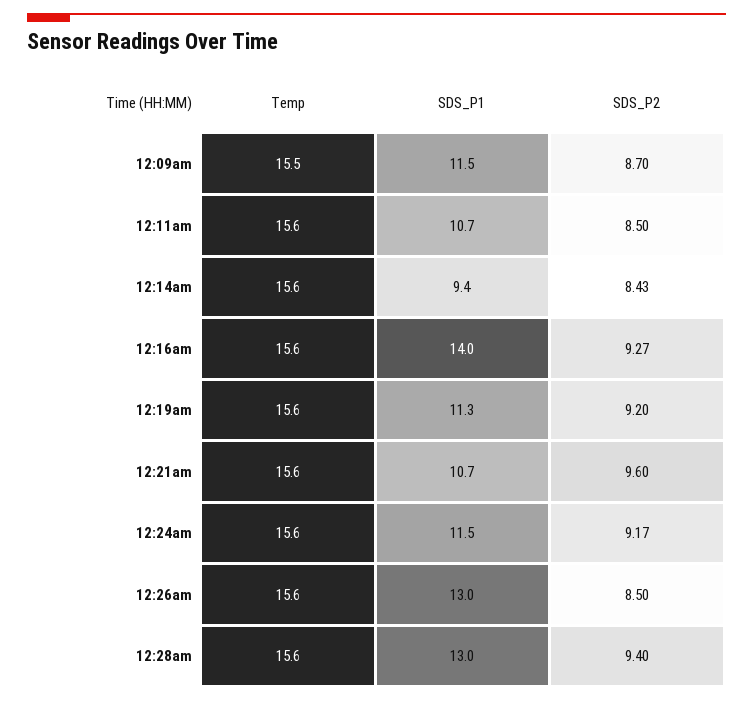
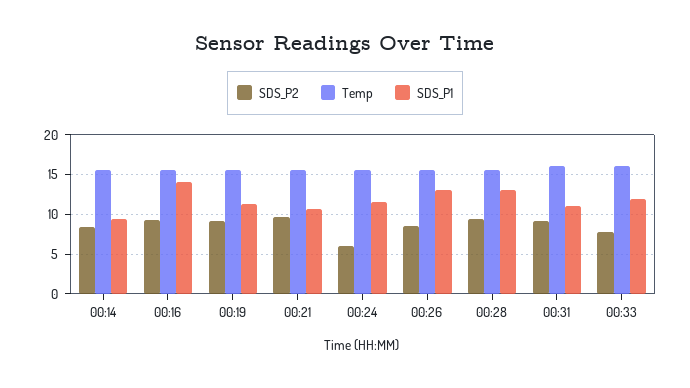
Temp, 12:09am: 15.5 -> none
SDS_P1, 12:09am: 11.5 -> none
SDS_P2, 12:09am: 8.7 -> none
Temp, 12:11am: 15.6 -> none
SDS_P1, 12:11am: 10.7 -> none
SDS_P2, 12:11am: 8.5 -> none
SDS_P2, 12:24am: 9.17 -> 6
SDS_P2, 00:31: none -> 9
Temp, 00:31: none -> 16
SDS_P1, 00:31: none -> 11
SDS_P2, 00:33: none -> 8
Temp, 00:33: none -> 16
SDS_P1, 00:33: none -> 12

